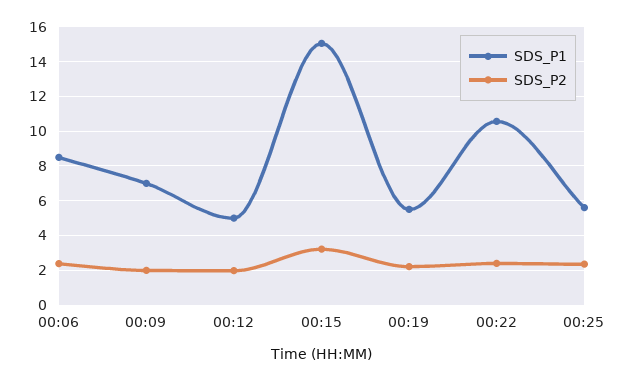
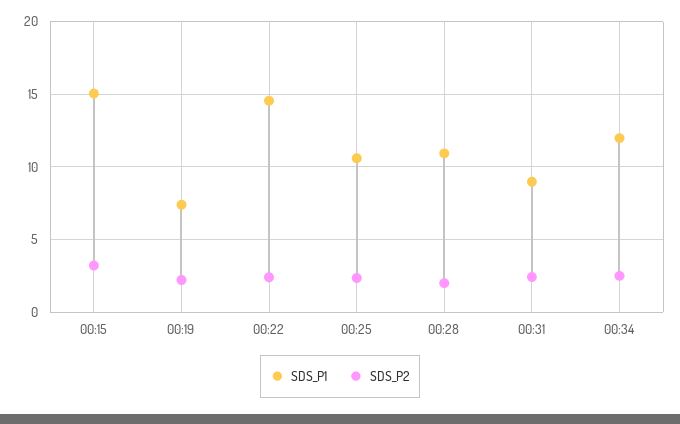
SDS_P1, 00:06: 8.5 -> none
SDS_P2, 00:06: 2.5 -> none
SDS_P1, 00:09: 7 -> none
SDS_P2, 00:09: 2 -> none
SDS_P1, 00:12: 5 -> none
SDS_P2, 00:12: 2 -> none
SDS_P1, 00:19: 5.5 -> 7.5
SDS_P1, 00:22: 10.5 -> 14.5
SDS_P1, 00:25: 5.5 -> 10.5
SDS_P1, 00:28: none -> 11
SDS_P2, 00:28: none -> 2
SDS_P1, 00:31: none -> 9
SDS_P2, 00:31: none -> 2.5
SDS_P1, 00:34: none -> 12
SDS_P2, 00:34: none -> 2.5

